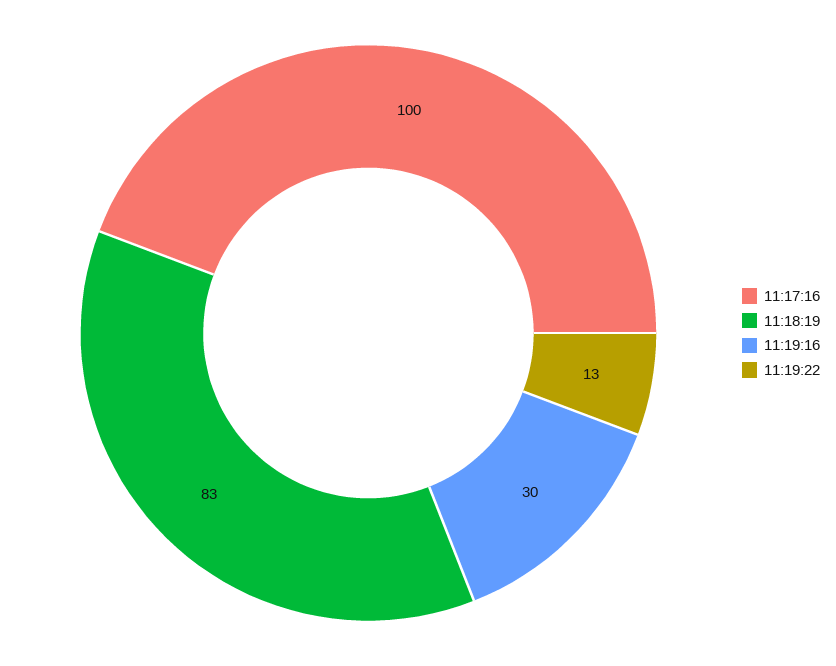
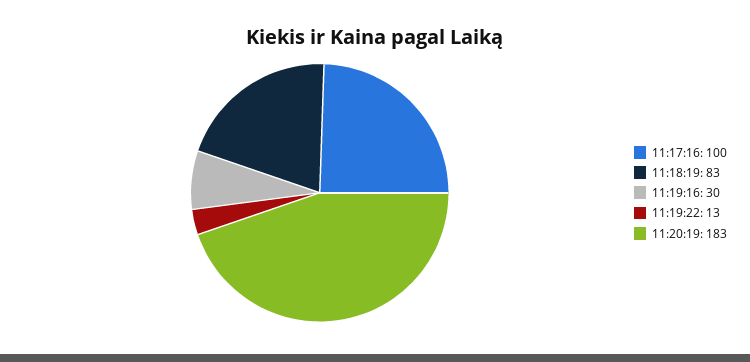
11:20:19: none -> 183

